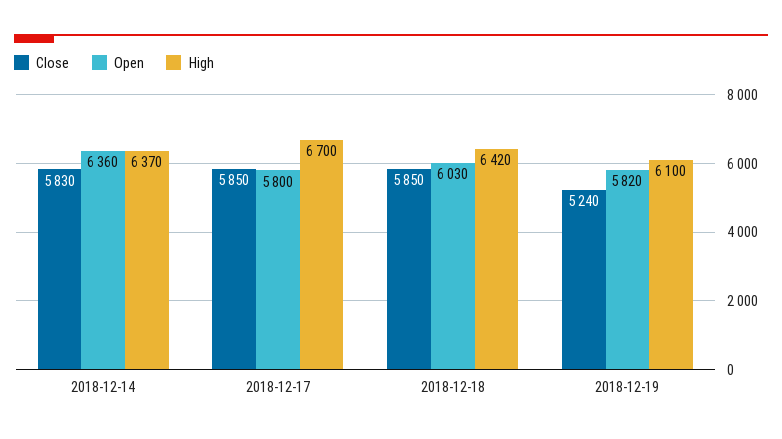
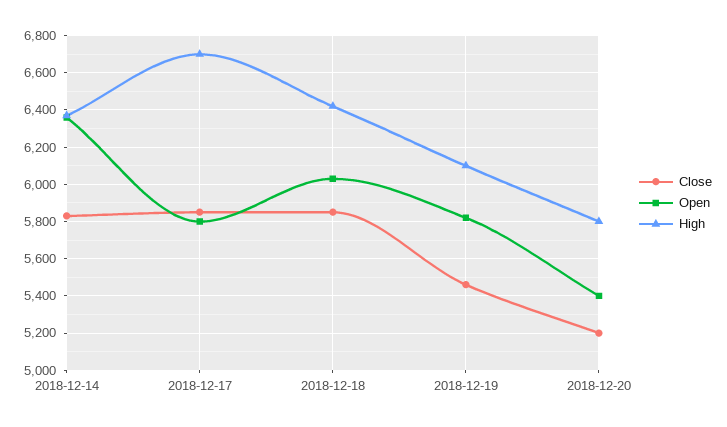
Close, 2018-12-19: 5240 -> 5450
Close, 2018-12-20: none -> 5200
Open, 2018-12-20: none -> 5400
High, 2018-12-20: none -> 5800

